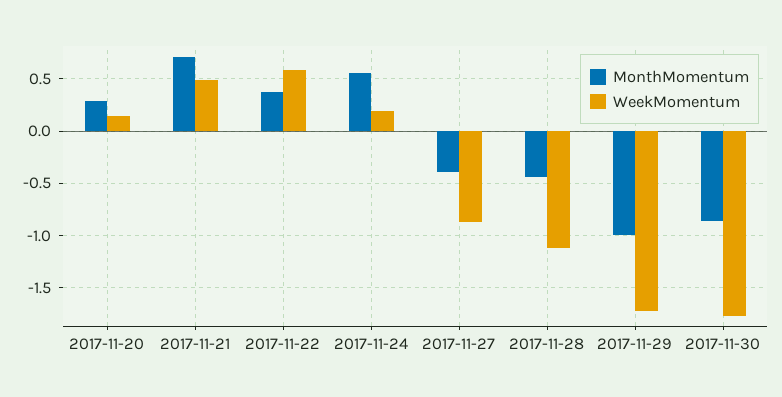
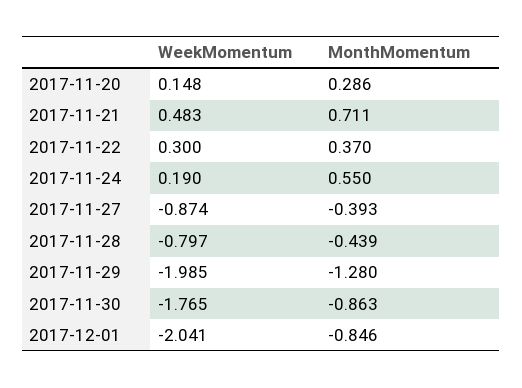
WeekMomentum, 2017-11-22: 0.6 -> 0.3
WeekMomentum, 2017-11-28: -1.1 -> -0.797
MonthMomentum, 2017-11-29: -1 -> -1.28
WeekMomentum, 2017-11-29: -1.7 -> -1.985
WeekMomentum, 2017-12-01: none -> -2.041
MonthMomentum, 2017-12-01: none -> -0.846

